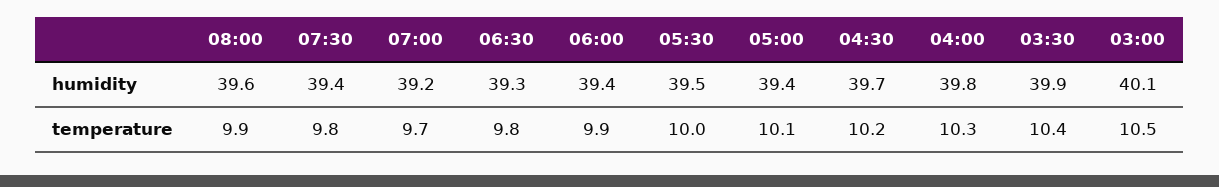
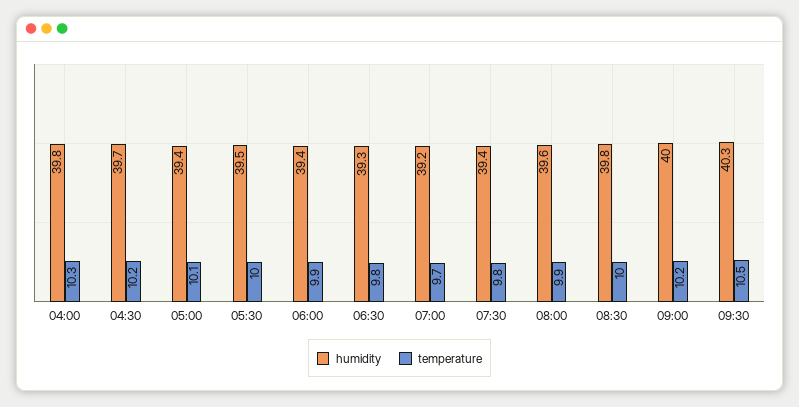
humidity, 03:30: 39.9 -> none
humidity, 03:00: 40.1 -> none
temperature, 03:30: 10.4 -> none
temperature, 03:00: 10.5 -> none
humidity, 08:30: none -> 39.8
temperature, 08:30: none -> 10
humidity, 09:00: none -> 40
temperature, 09:00: none -> 10.2
humidity, 09:30: none -> 40.3
temperature, 09:30: none -> 10.5

